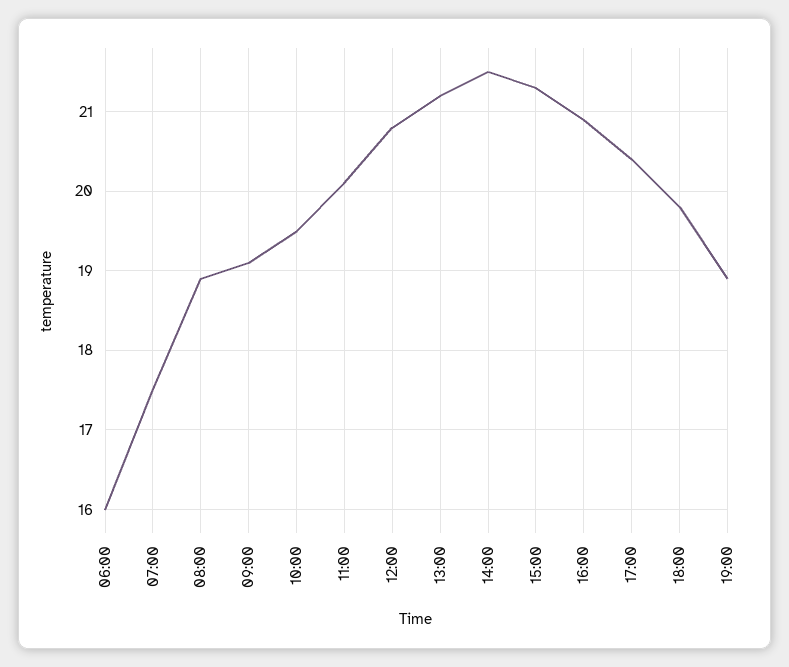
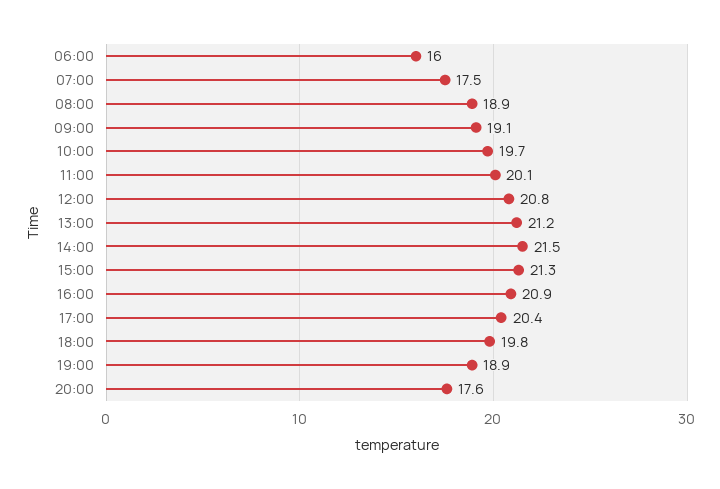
10:00: 19.5 -> 19.7
20:00: none -> 17.6

